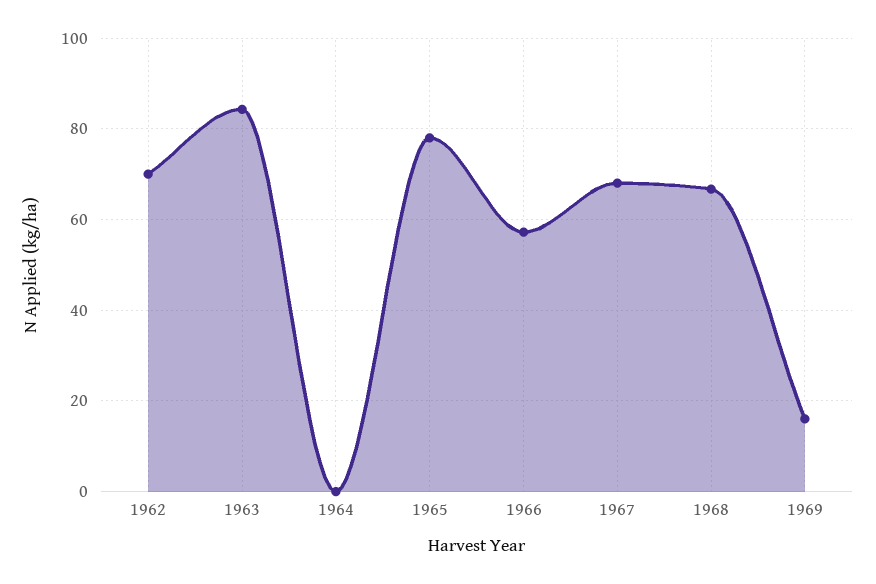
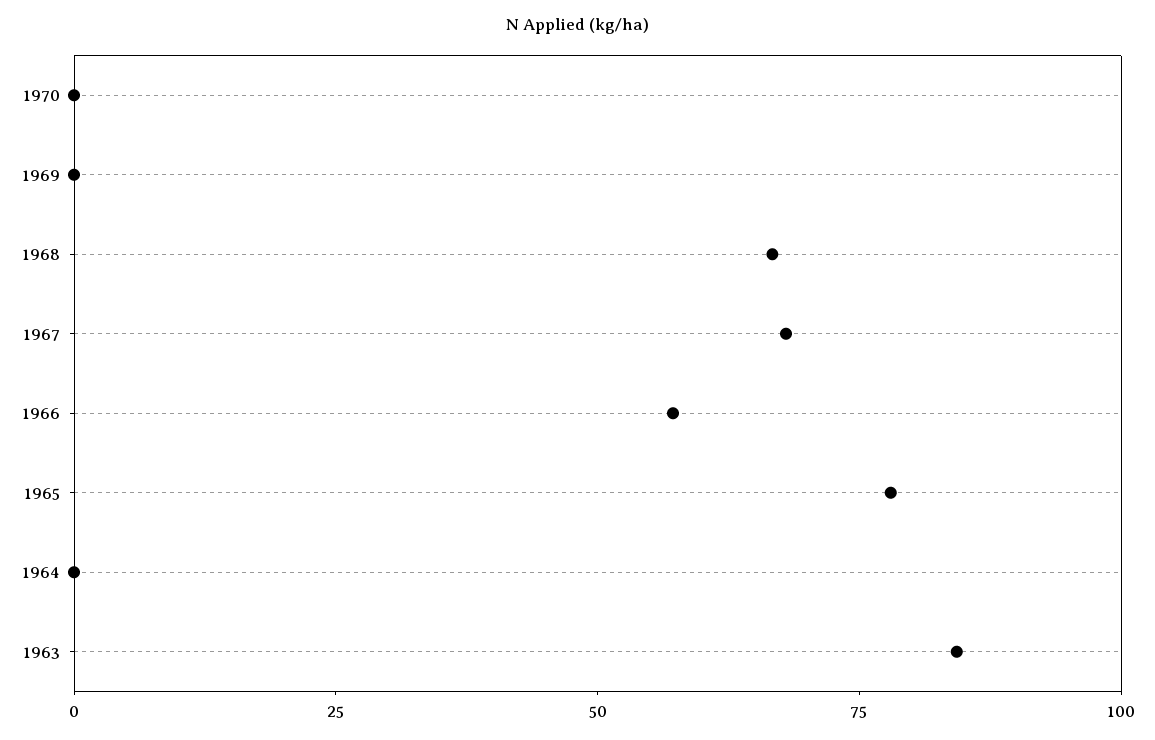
1962: 70 -> none
1969: 16 -> 0
1970: none -> 0

